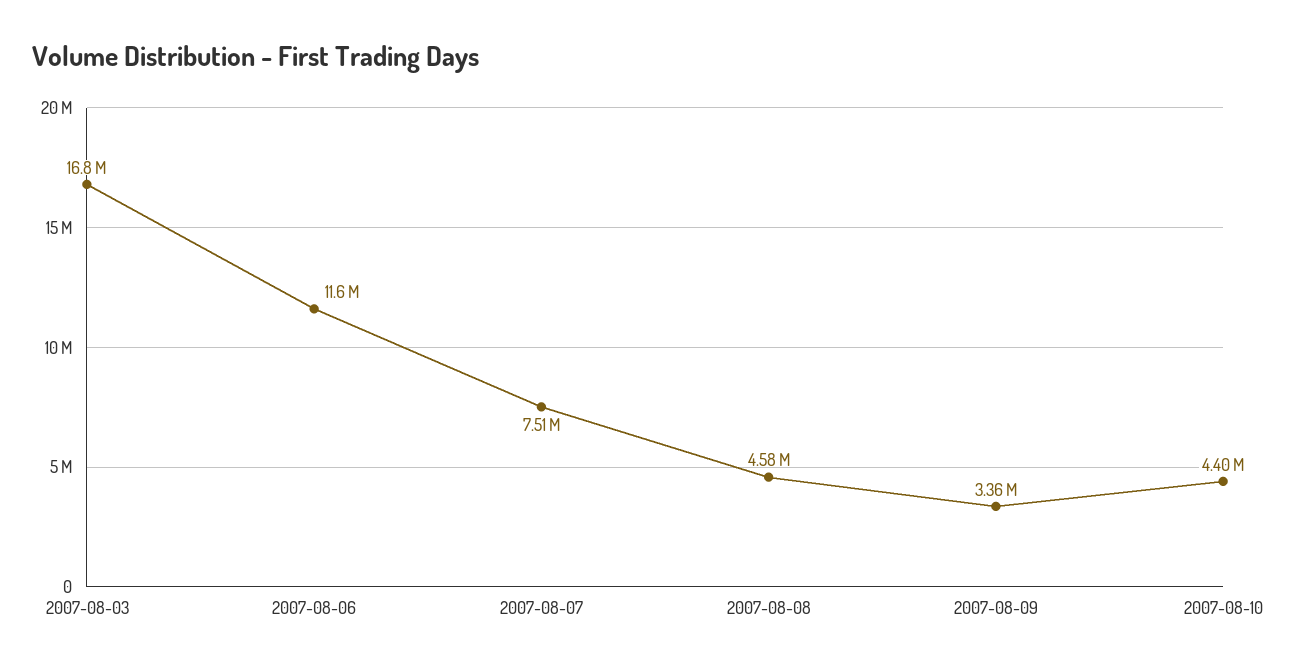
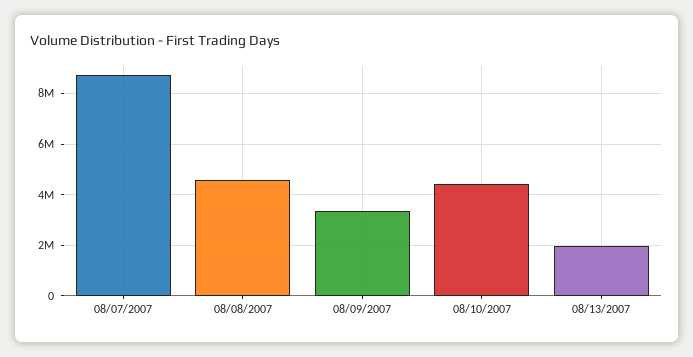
2007-08-03: 16800000 -> none
2007-08-06: 11600000 -> none
2007-08-07: 7510000 -> 8750000
08/13/2007: none -> 2000000

